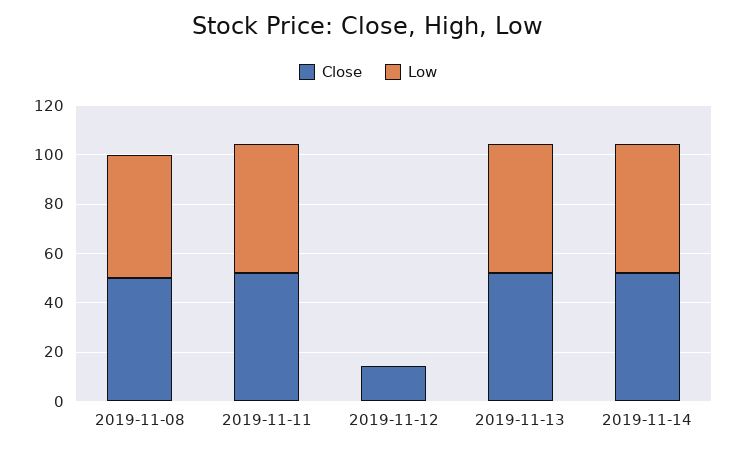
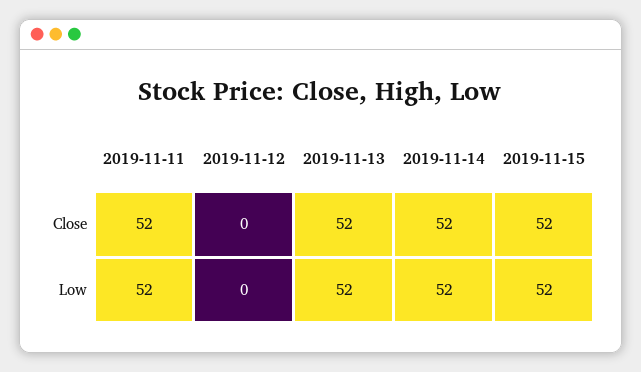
Close, 2019-11-08: 50 -> none
Low, 2019-11-08: 50 -> none
Close, 2019-11-12: 15 -> 0
Close, 2019-11-15: none -> 52
Low, 2019-11-15: none -> 52

